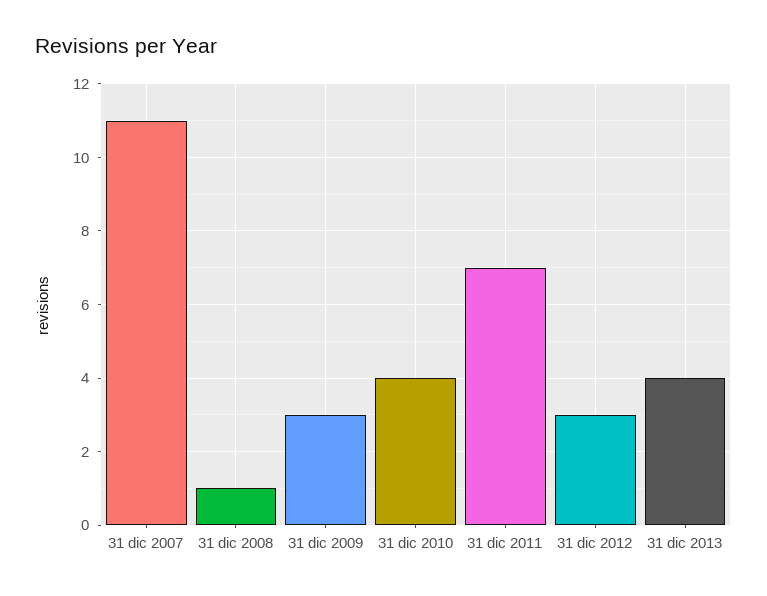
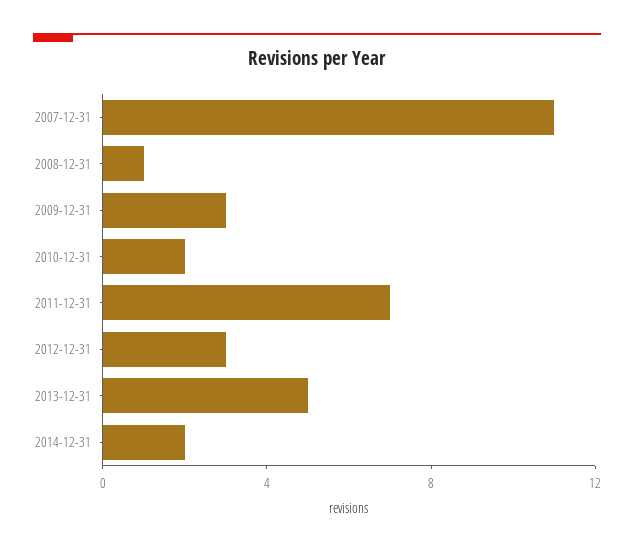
31 dic 2010: 4 -> 2
31 dic 2013: 4 -> 5
2014-12-31: none -> 2

